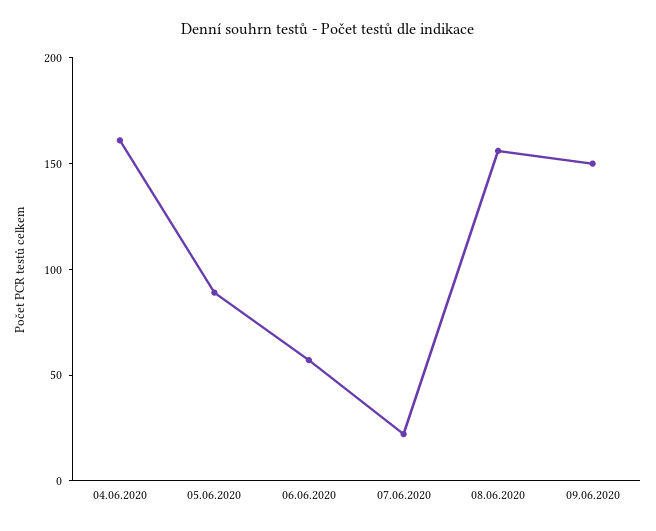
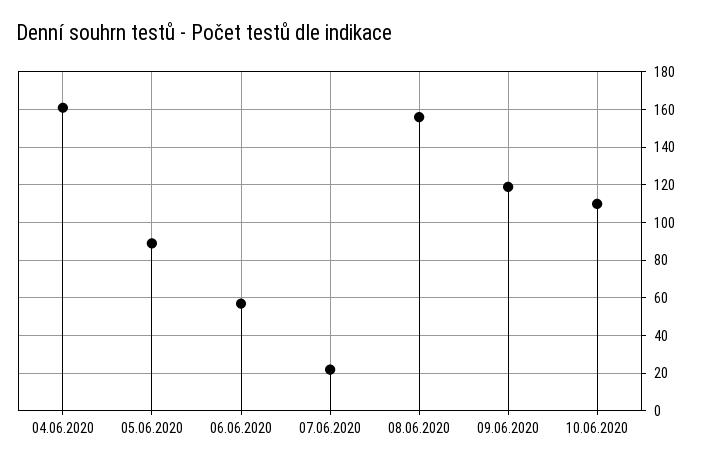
09.06.2020: 150 -> 120
10.06.2020: none -> 110

